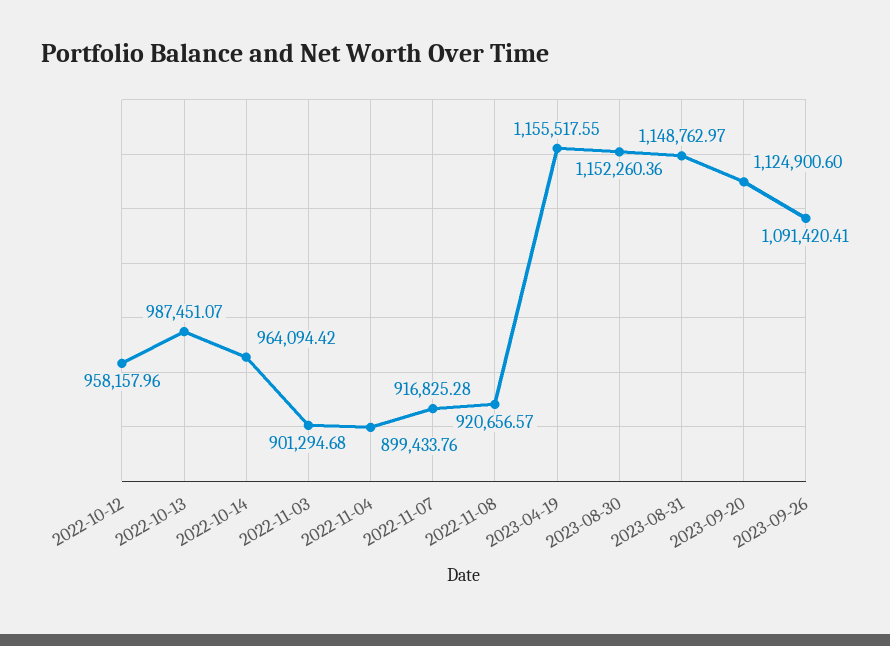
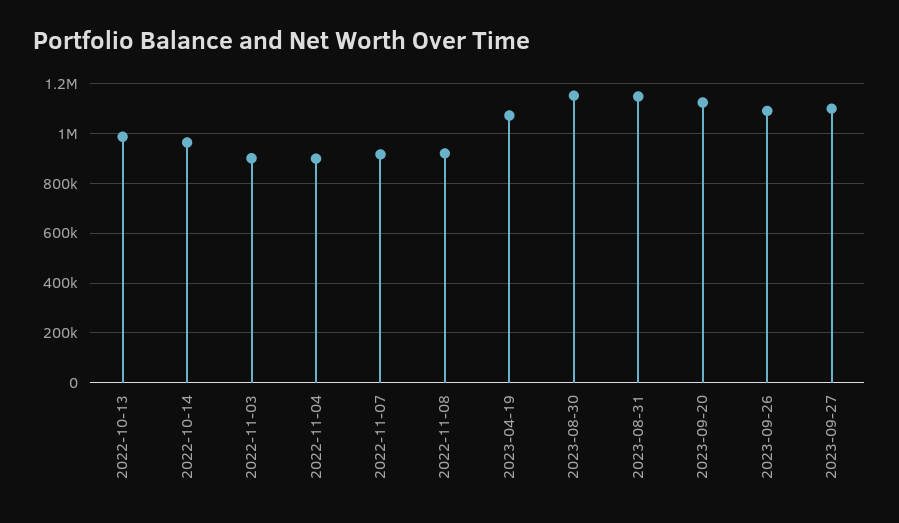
2022-10-12: 958157.96 -> none
2023-04-19: 1155517.55 -> 1075000
2023-09-27: none -> 1100000

